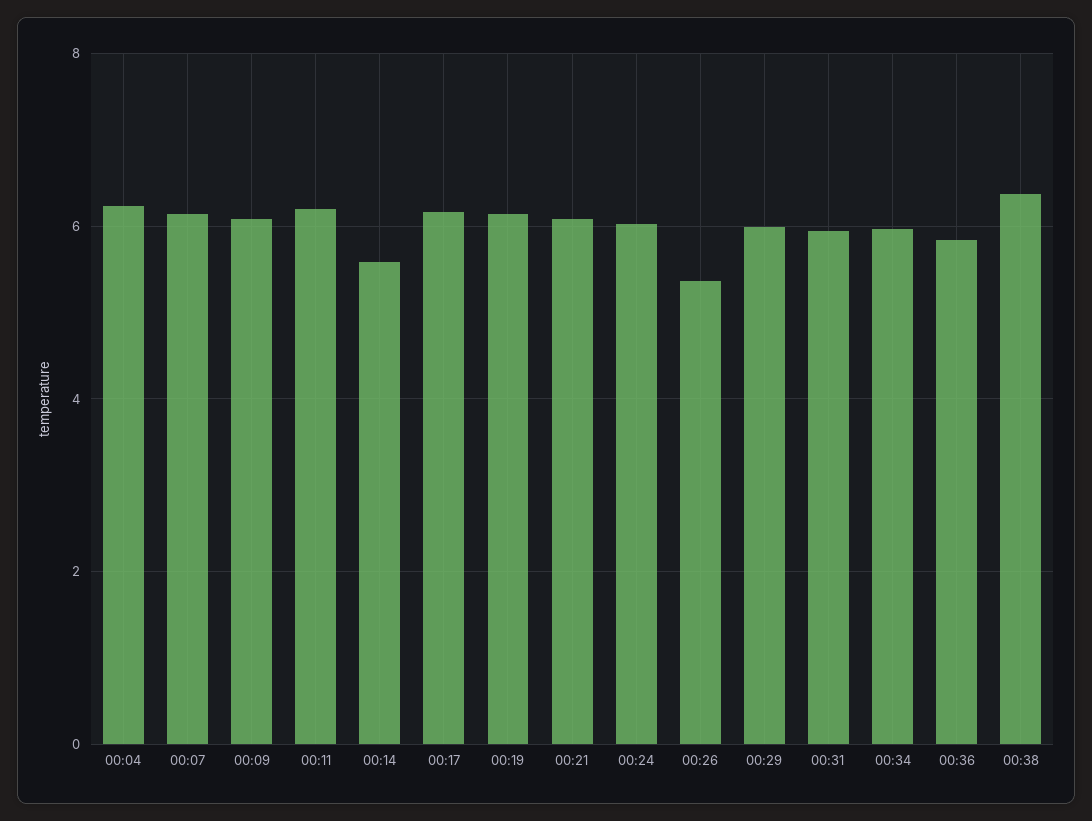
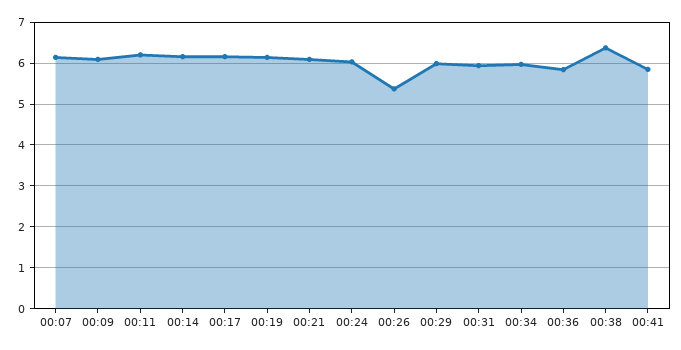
00:04: 6.2 -> none
00:14: 5.6 -> 6.2
00:41: none -> 5.8

